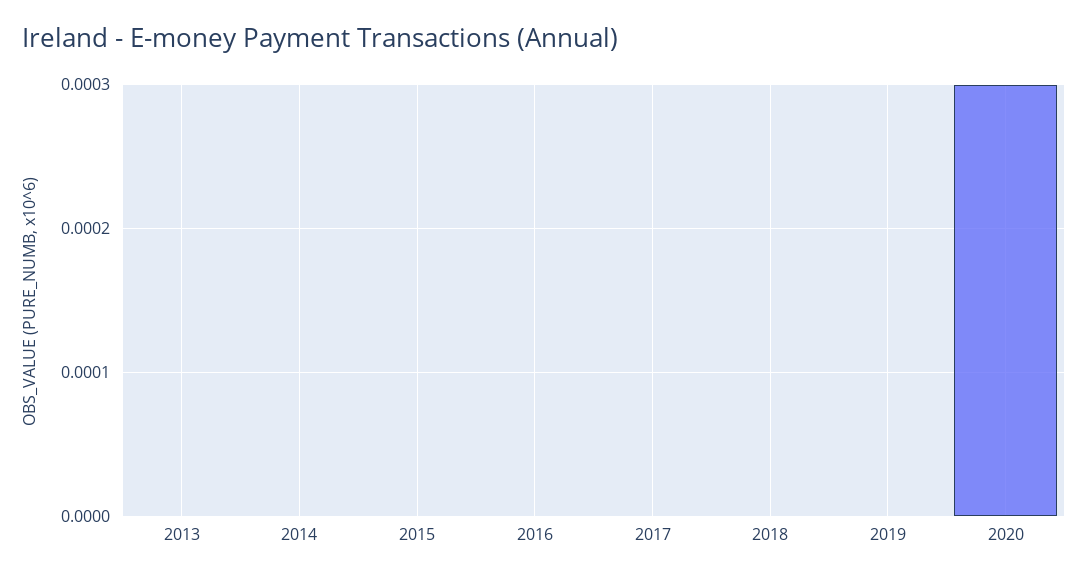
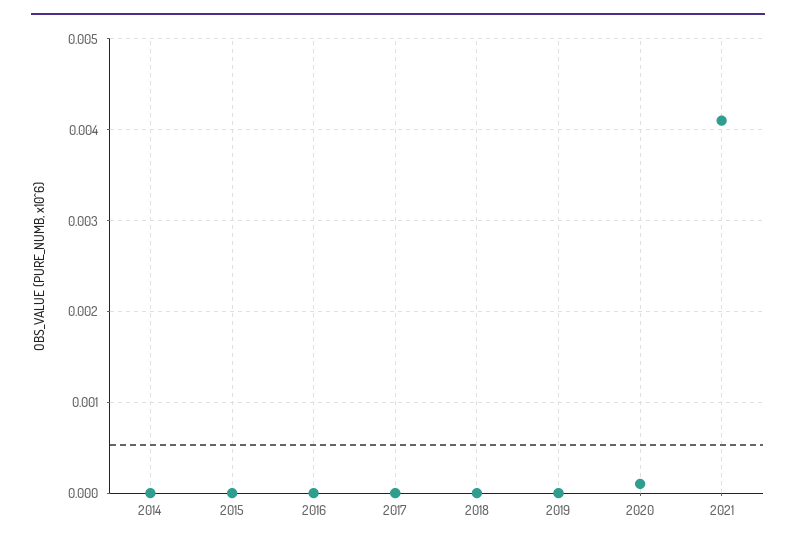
2013: 0 -> none
2020: 0.0003 -> 0.0001
2021: none -> 0.0041

